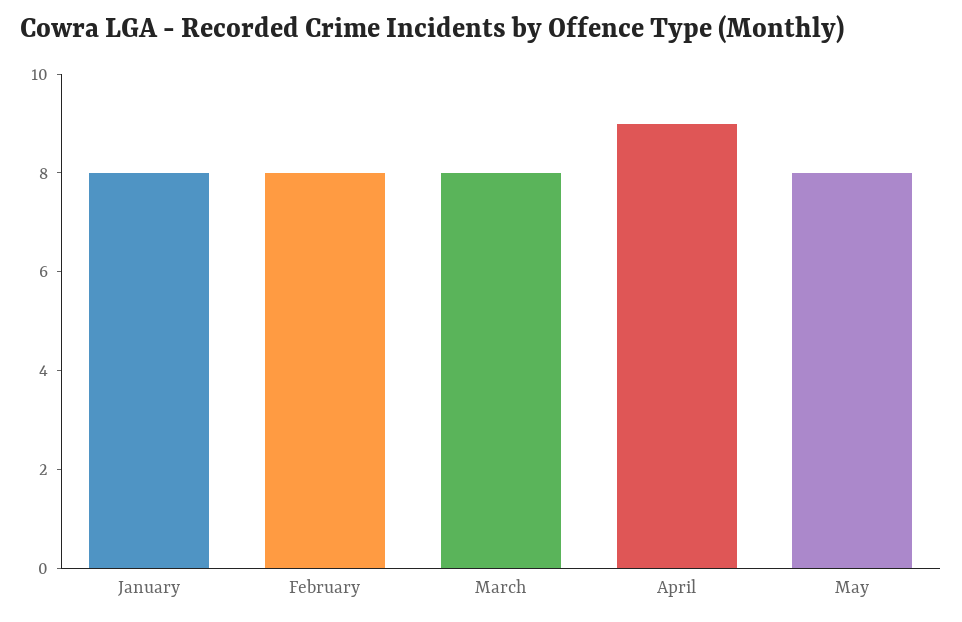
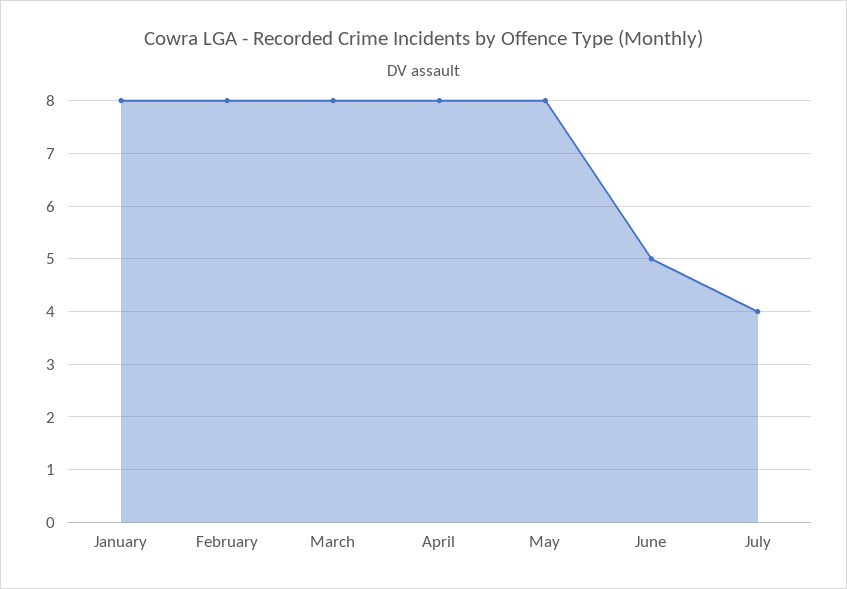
April: 9 -> 8
June: none -> 5
July: none -> 4

